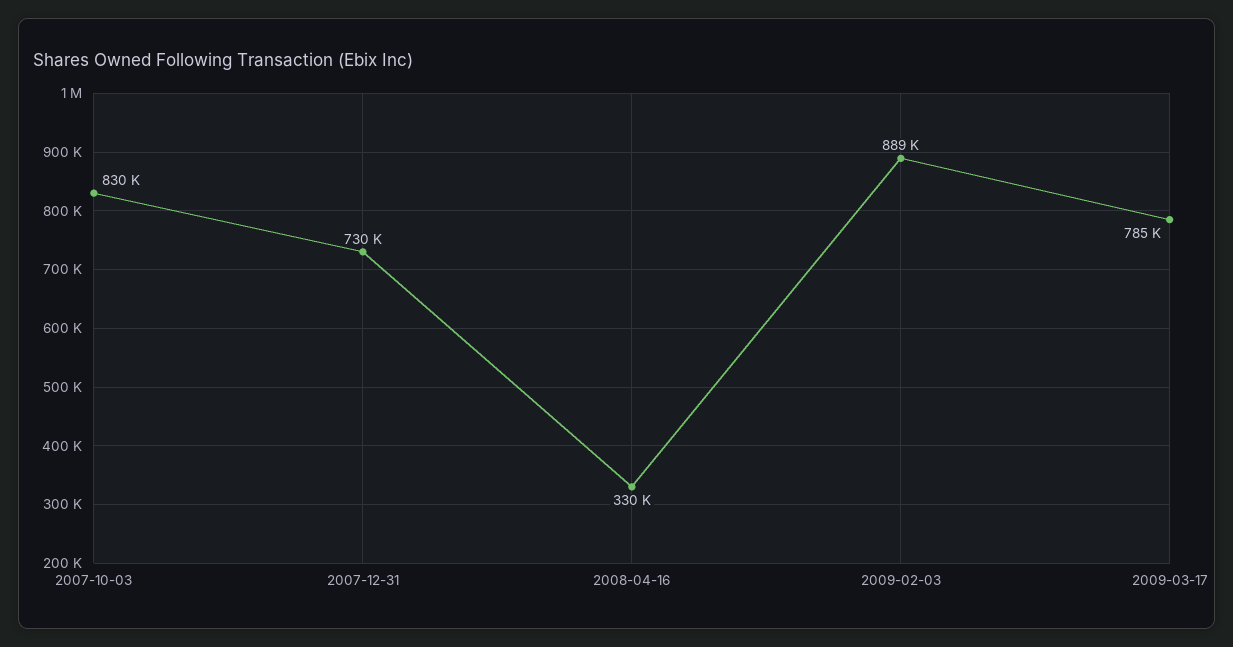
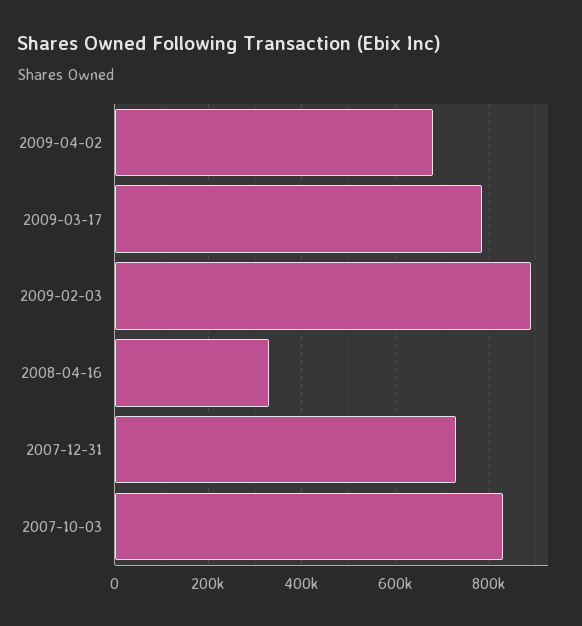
2009-04-02: none -> 680000

